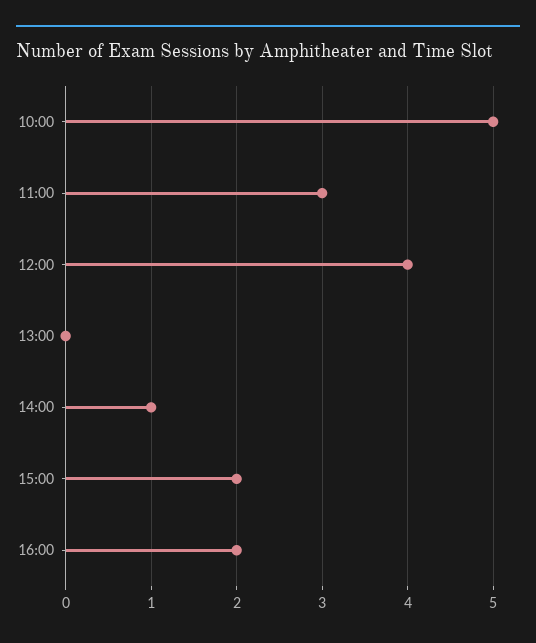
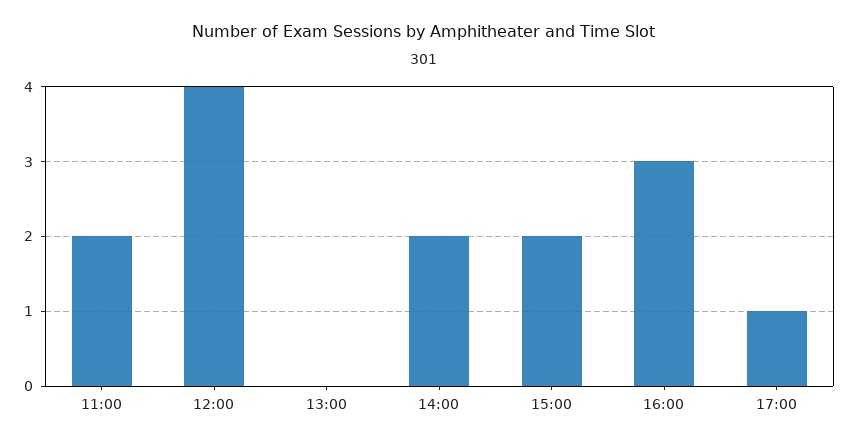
10:00: 5 -> none
11:00: 3 -> 2
14:00: 1 -> 2
16:00: 2 -> 3
17:00: none -> 1

